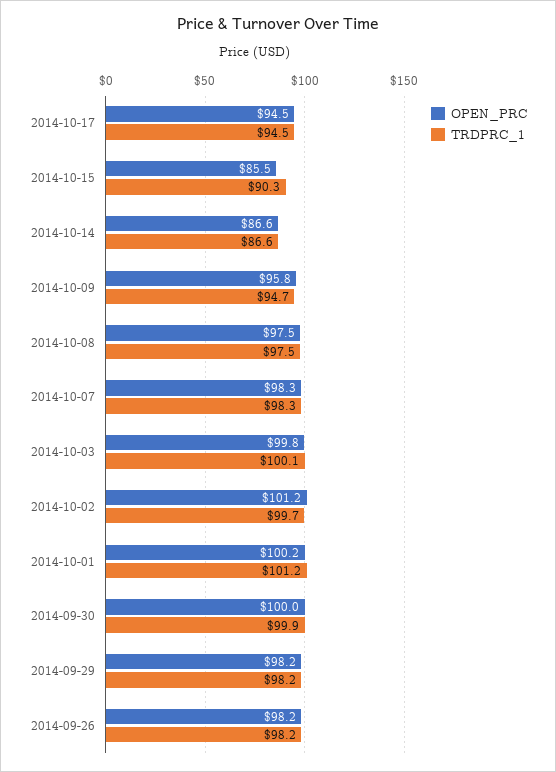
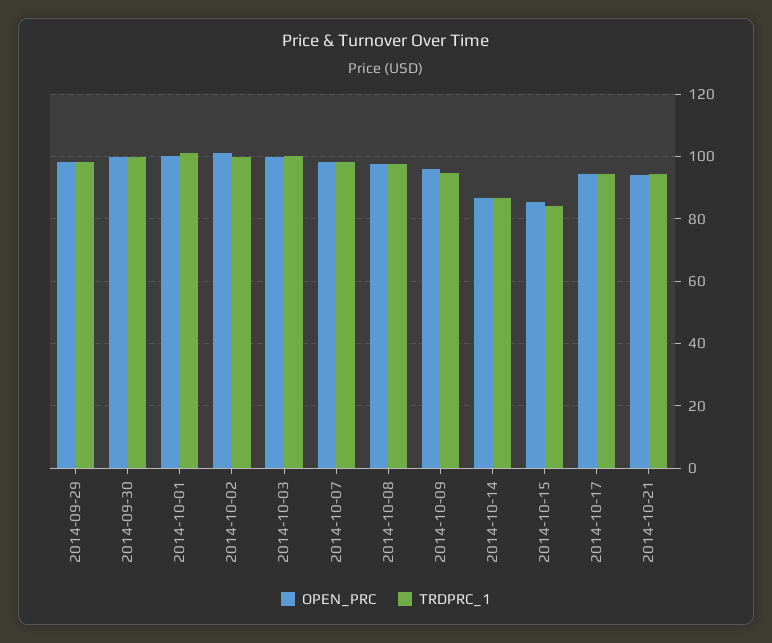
TRDPRC_1, 2014-10-15: 90.3 -> 84
OPEN_PRC, 2014-09-26: 98.2 -> none
TRDPRC_1, 2014-09-26: 98.2 -> none
OPEN_PRC, 2014-10-21: none -> 94
TRDPRC_1, 2014-10-21: none -> 94

